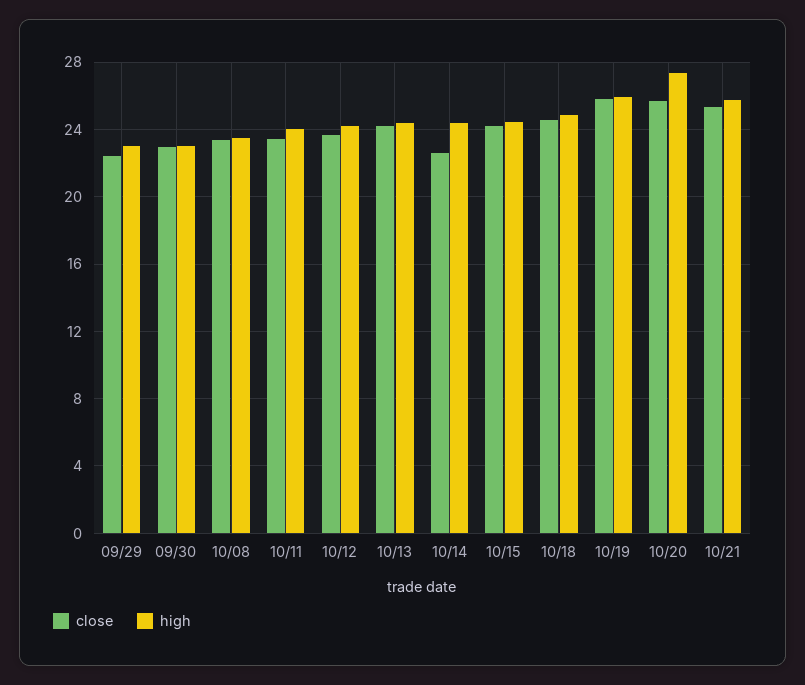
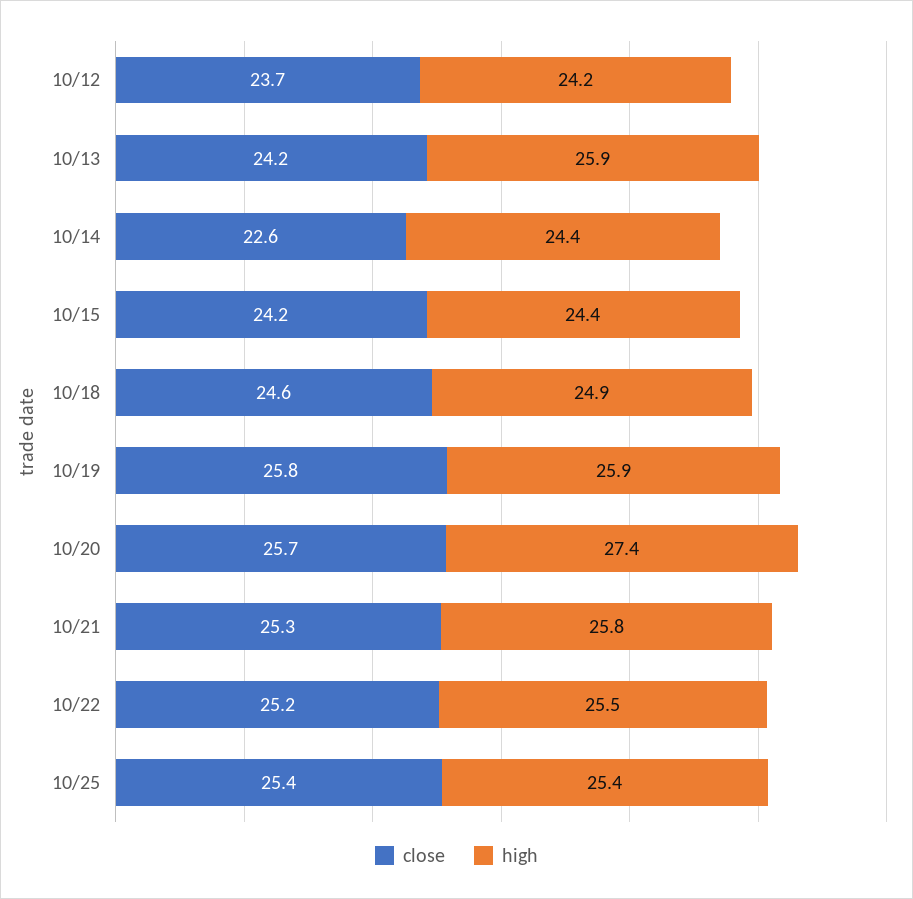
close, 09/29: 22.5 -> none
high, 09/29: 23 -> none
close, 09/30: 23 -> none
high, 09/30: 23 -> none
close, 10/08: 23.5 -> none
high, 10/08: 23.5 -> none
close, 10/11: 23.5 -> none
high, 10/11: 24 -> none
high, 10/13: 24.5 -> 25.9
close, 10/22: none -> 25.2
high, 10/22: none -> 25.5
close, 10/25: none -> 25.4
high, 10/25: none -> 25.4

